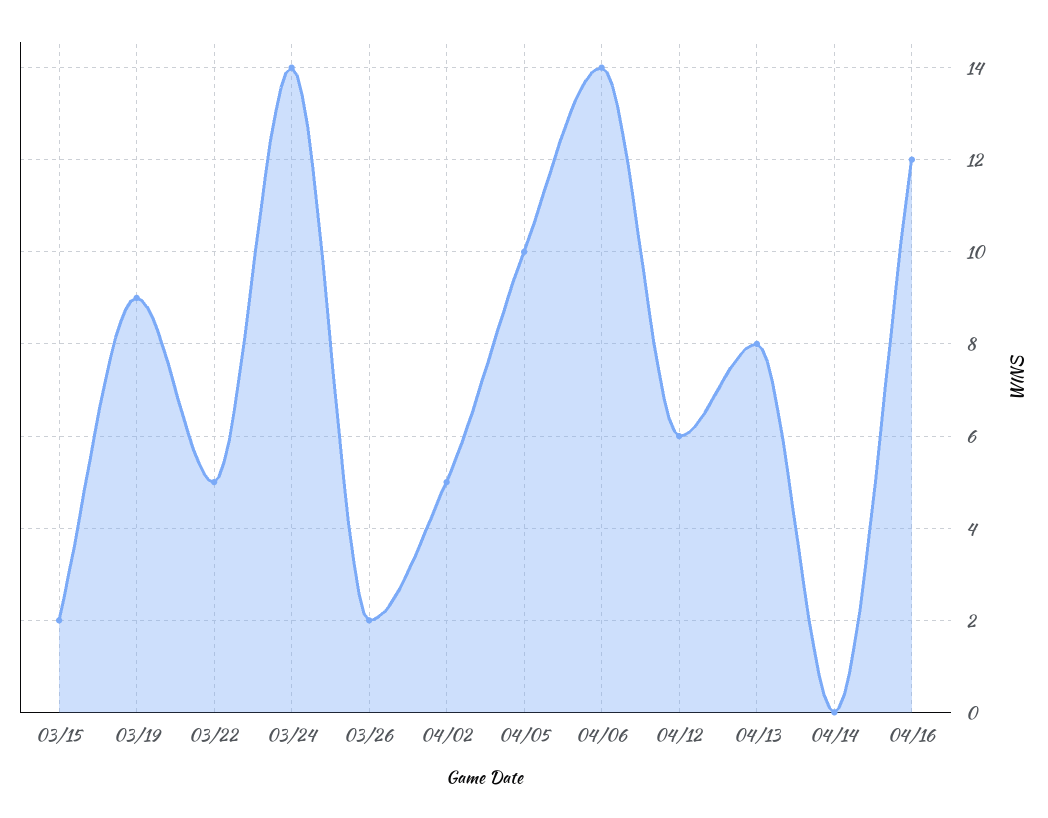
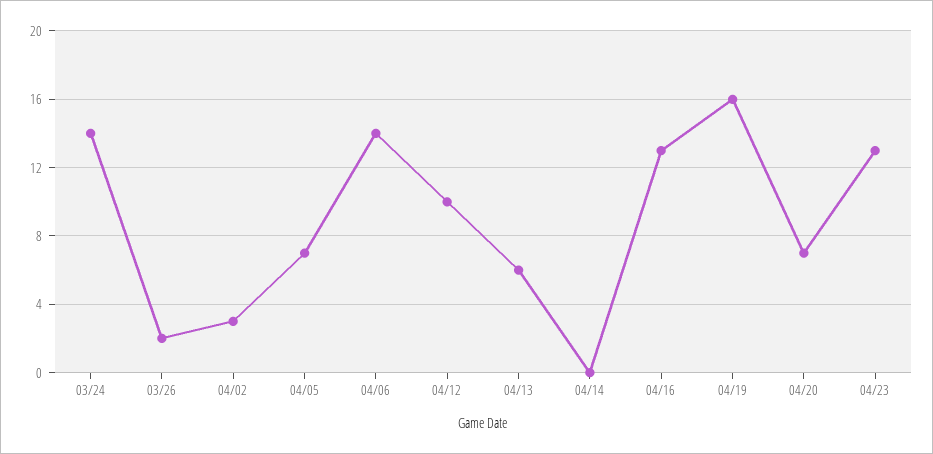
03/15: 2 -> none
03/19: 9 -> none
03/22: 5 -> none
04/02: 5 -> 3
04/05: 10 -> 7
04/12: 6 -> 10
04/13: 8 -> 6
04/16: 12 -> 13
04/19: none -> 16
04/20: none -> 7
04/23: none -> 13

